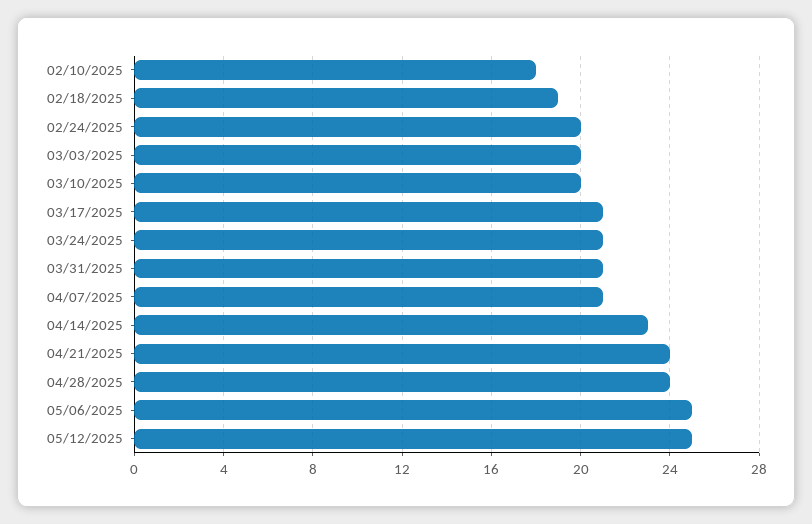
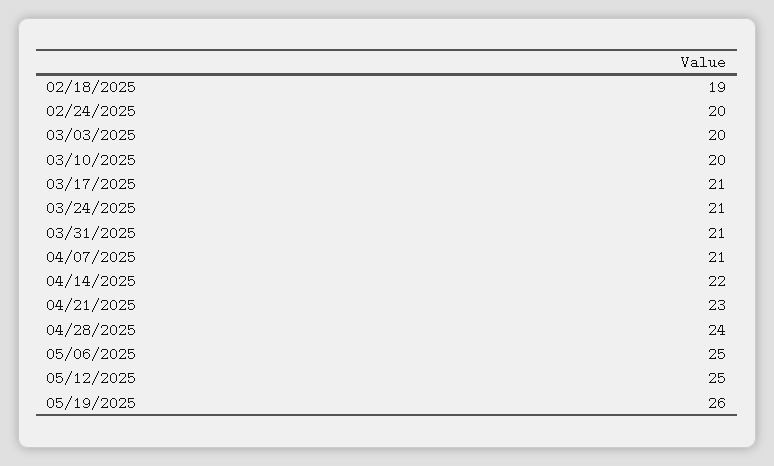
02/10/2025: 18 -> none
04/14/2025: 23 -> 22
04/21/2025: 24 -> 23
05/19/2025: none -> 26

